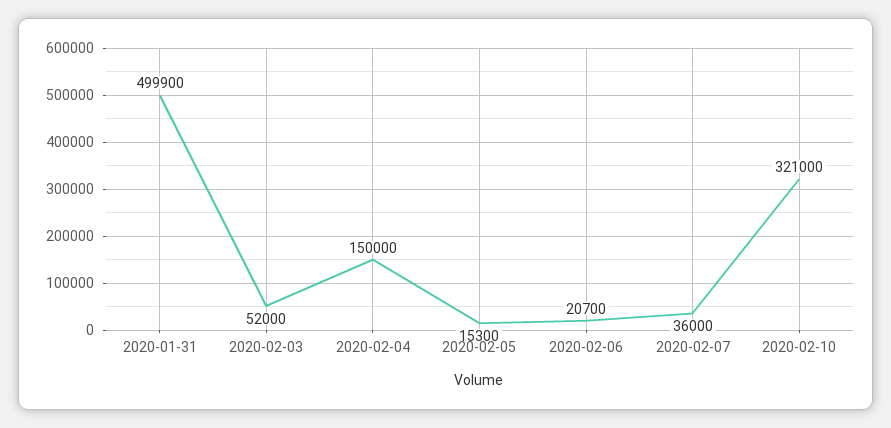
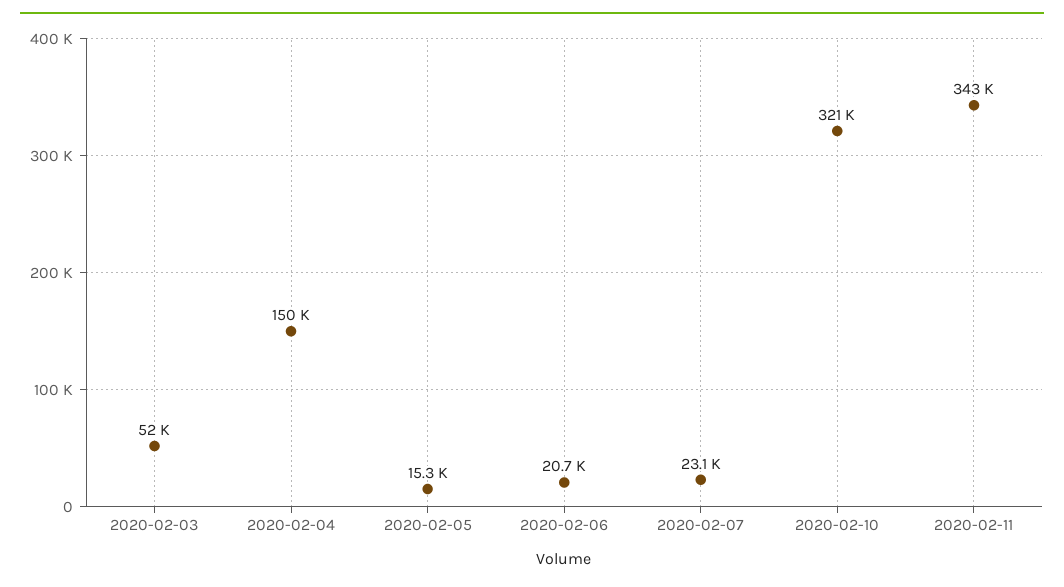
2020-01-31: 499900 -> none
2020-02-07: 36000 -> 23100
2020-02-11: none -> 343000

